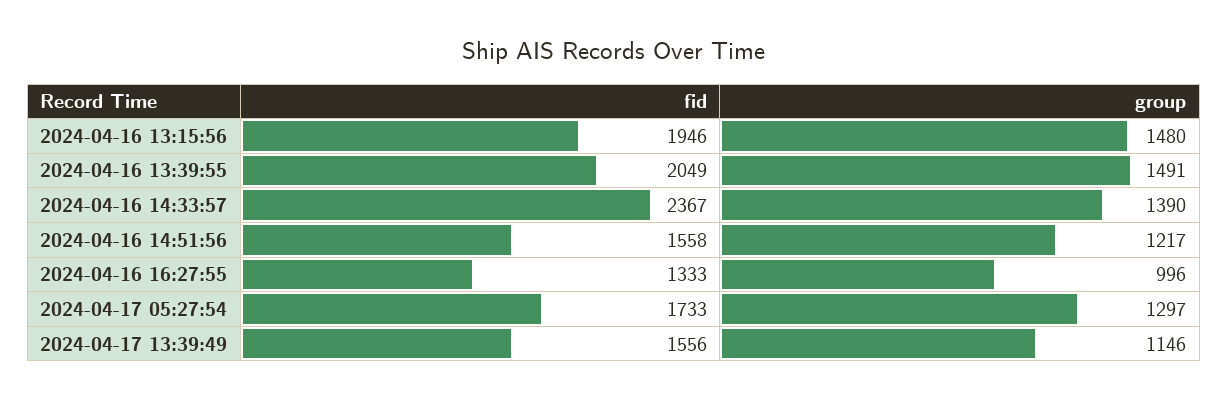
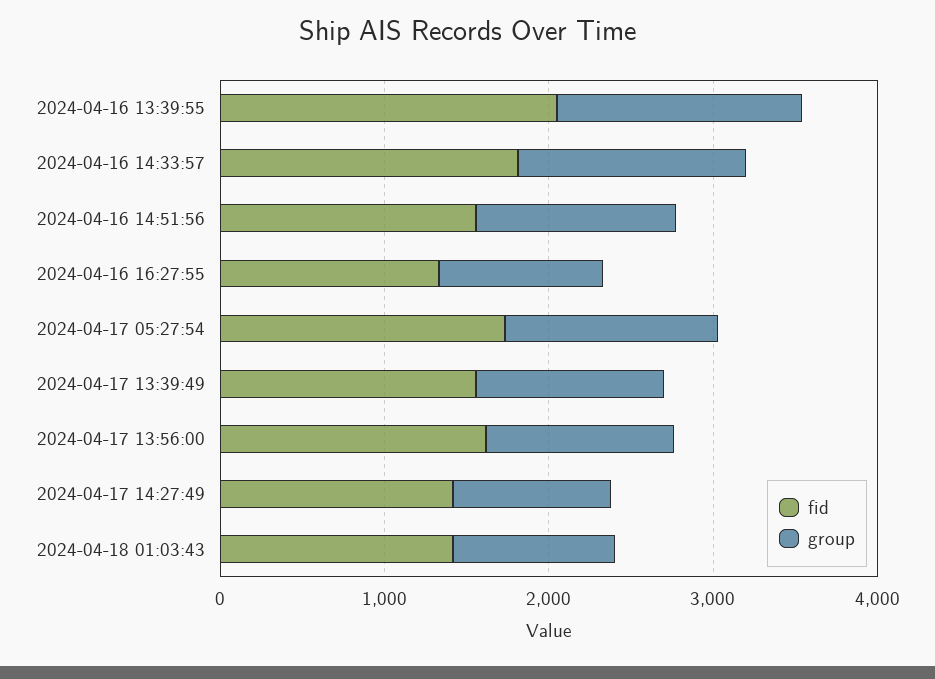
fid, 2024-04-16 13:15:56: 1946 -> none
group, 2024-04-16 13:15:56: 1480 -> none
fid, 2024-04-16 14:33:57: 2367 -> 1800
fid, 2024-04-17 13:56:00: none -> 1600
group, 2024-04-17 13:56:00: none -> 1200
fid, 2024-04-17 14:27:49: none -> 1400
group, 2024-04-17 14:27:49: none -> 1000
fid, 2024-04-18 01:03:43: none -> 1400
group, 2024-04-18 01:03:43: none -> 1000

